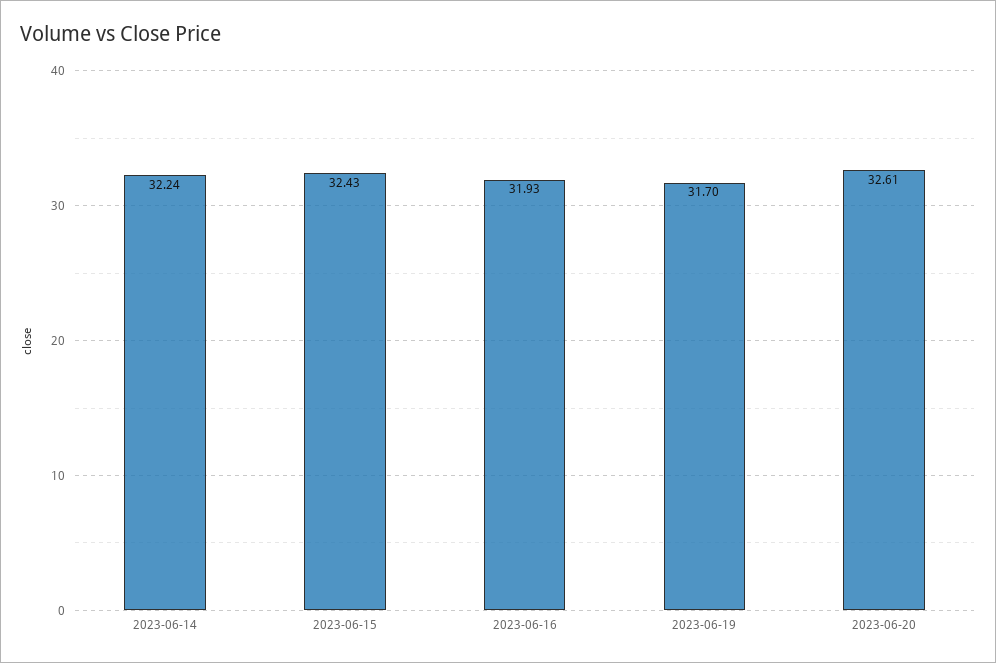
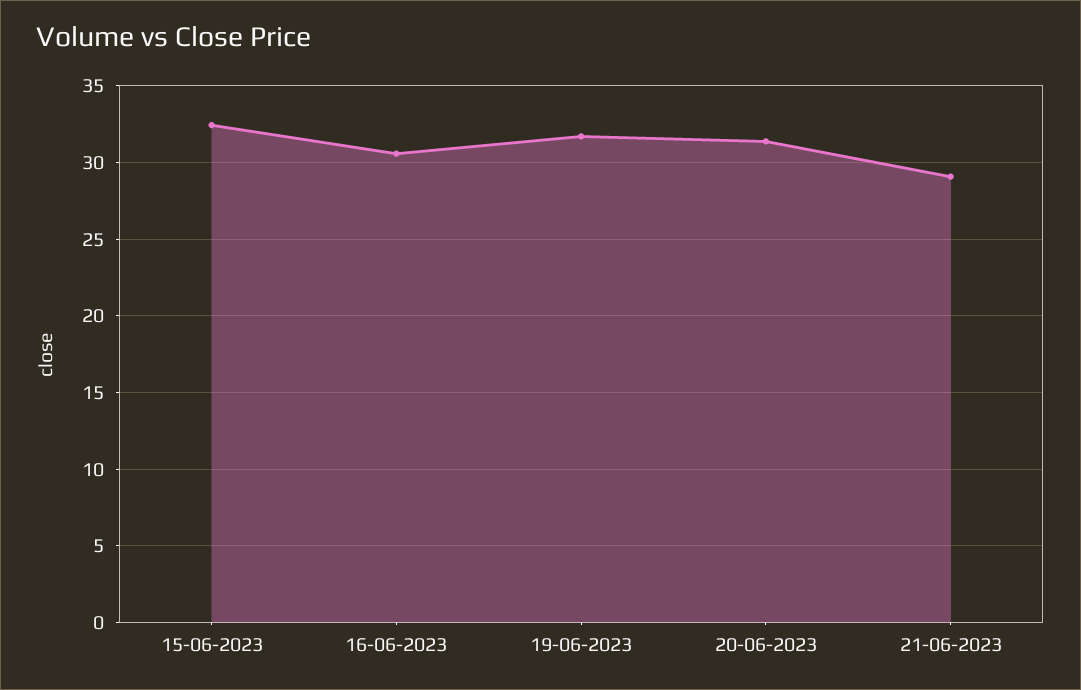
2023-06-14: 32.24 -> none
2023-06-16: 31.93 -> 30.5
2023-06-20: 32.61 -> 31.5
21-06-2023: none -> 29

